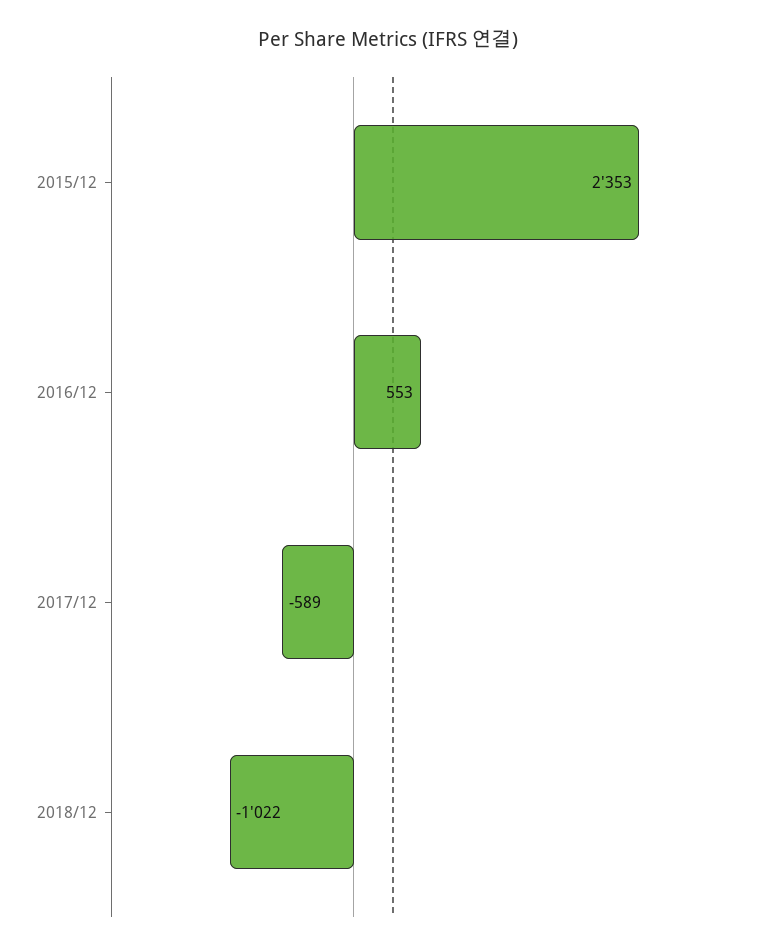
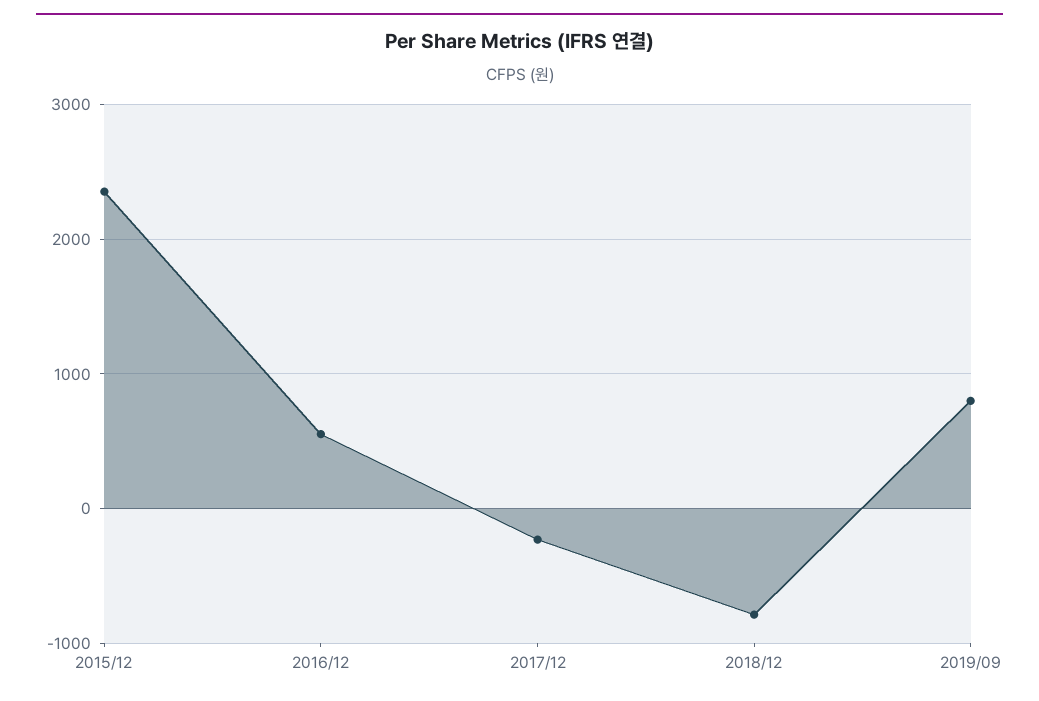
2017/12: -589 -> -200
2018/12: -1022 -> -800
2019/09: none -> 800

